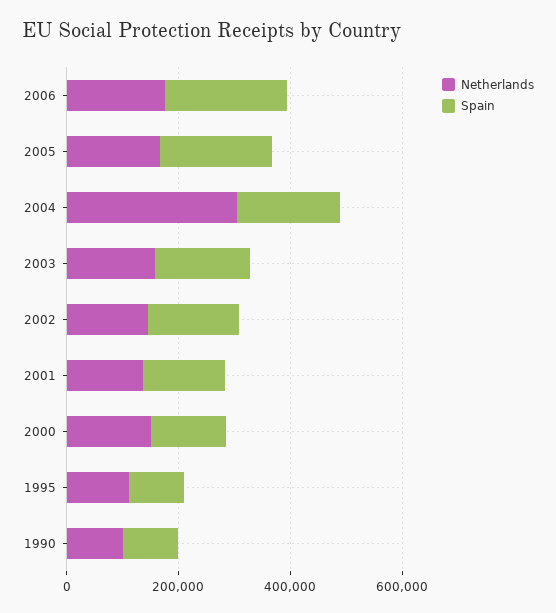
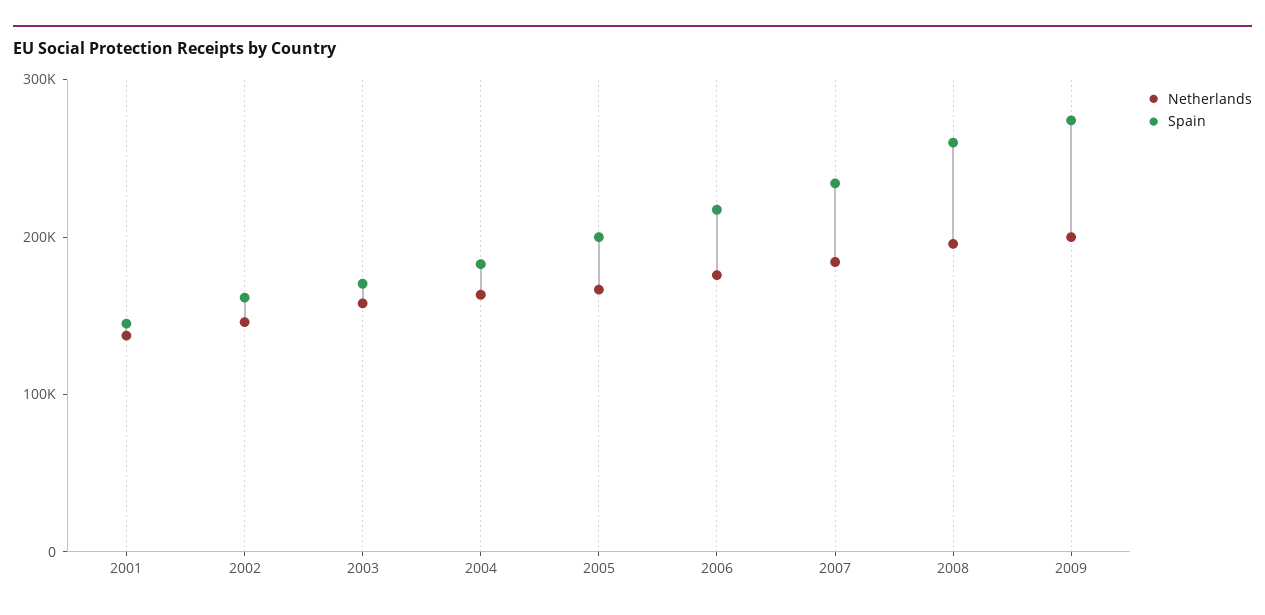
Netherlands, 2004: 300000 -> 160000
Netherlands, 2000: 150000 -> none
Spain, 2000: 150000 -> none
Netherlands, 1995: 100000 -> none
Spain, 1995: 100000 -> none
Netherlands, 1990: 100000 -> none
Spain, 1990: 100000 -> none
Netherlands, 2007: none -> 180000
Spain, 2007: none -> 240000
Netherlands, 2008: none -> 200000
Spain, 2008: none -> 260000
Netherlands, 2009: none -> 200000
Spain, 2009: none -> 280000

